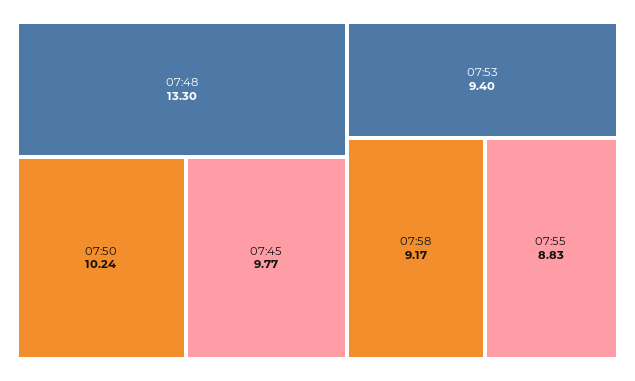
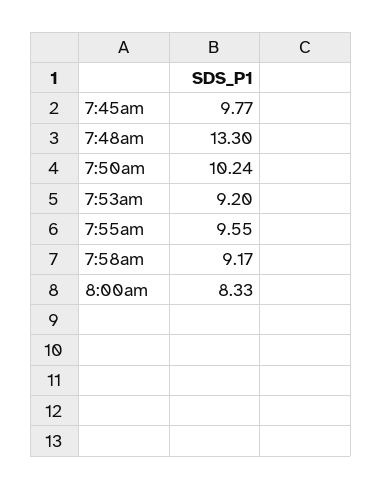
07:53: 9.4 -> 9.2
07:55: 8.83 -> 9.55
8:00am: none -> 8.33

